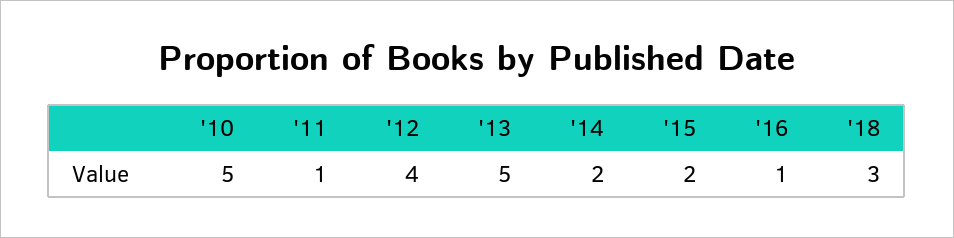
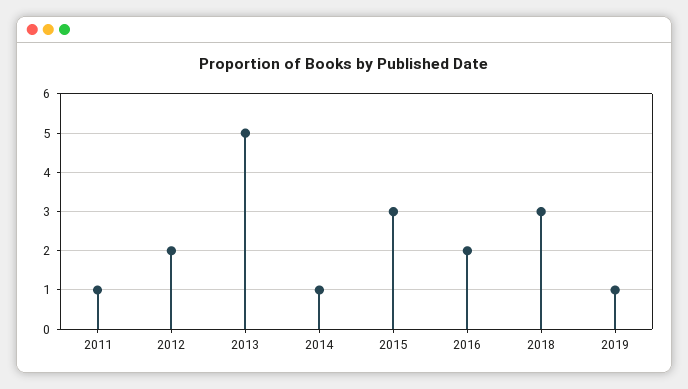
'10: 5 -> none
'12: 4 -> 2
'14: 2 -> 1
'15: 2 -> 3
'16: 1 -> 2
2019: none -> 1

